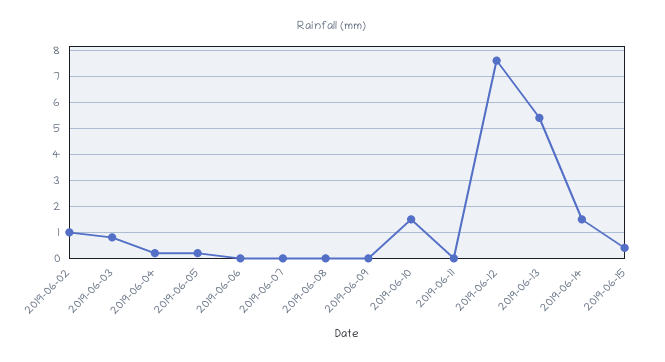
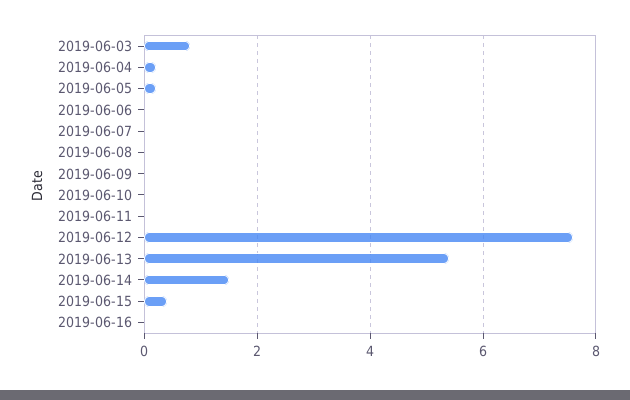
2019-06-02: 1 -> none
2019-06-10: 1.5 -> 0
2019-06-16: none -> 0

